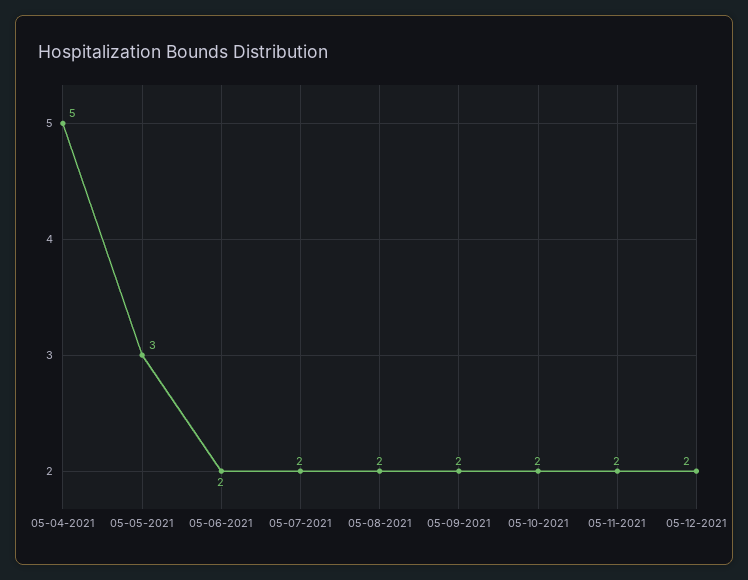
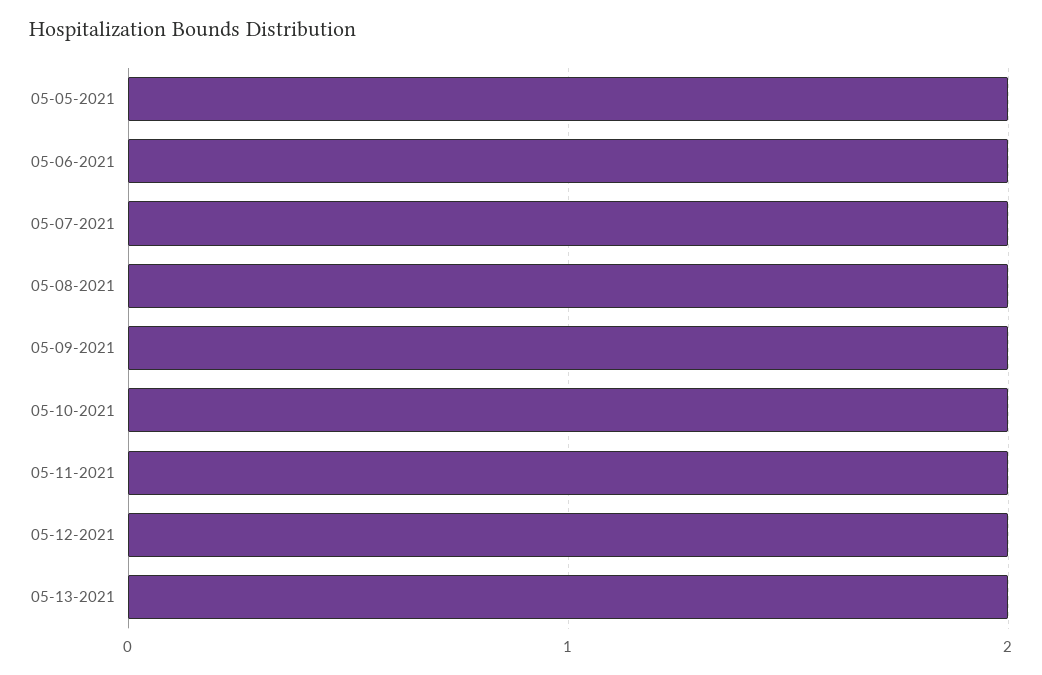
05-04-2021: 5 -> none
05-05-2021: 3 -> 2
05-13-2021: none -> 2

